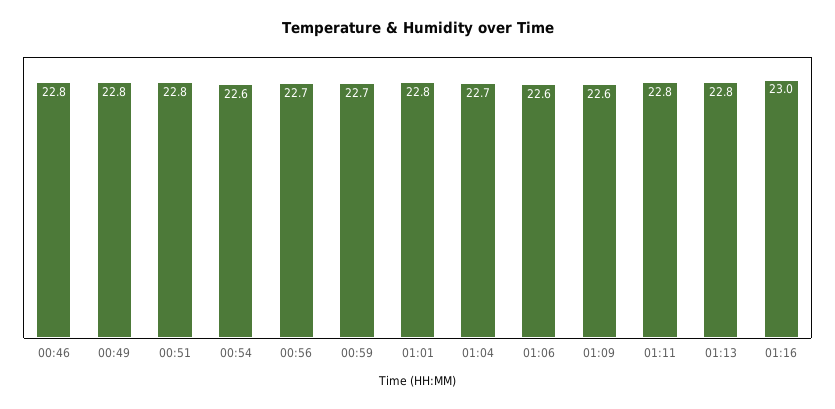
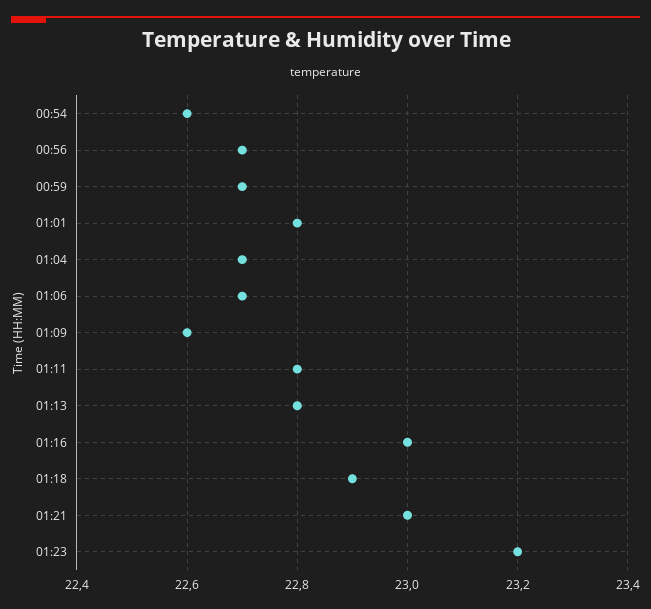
00:46: 22.8 -> none
00:49: 22.8 -> none
00:51: 22.8 -> none
01:06: 22.6 -> 22.7
01:18: none -> 22.9
01:21: none -> 23
01:23: none -> 23.2

